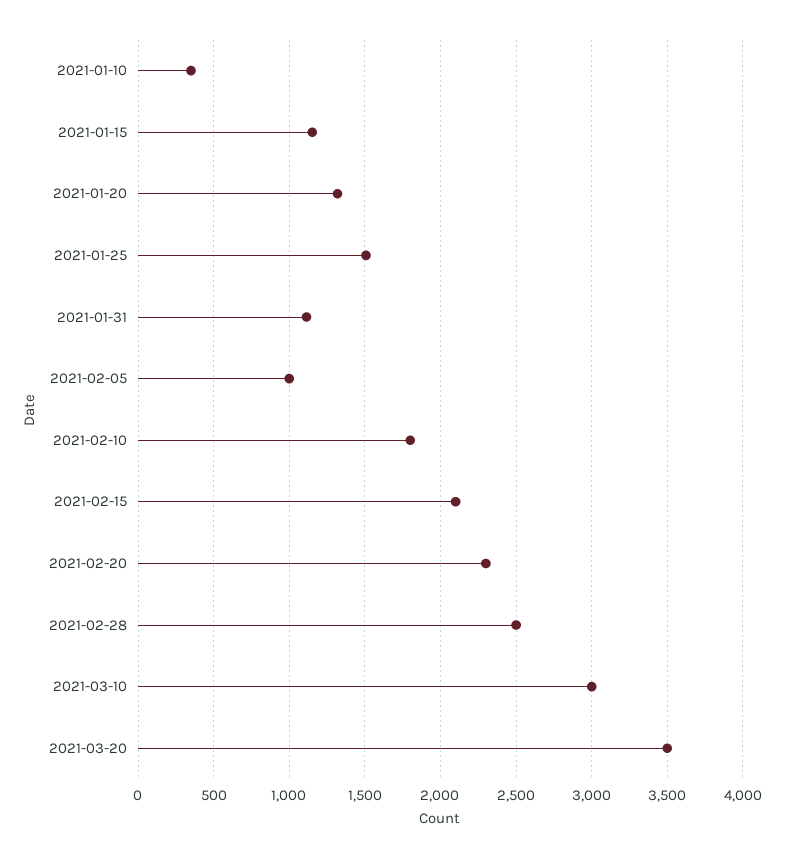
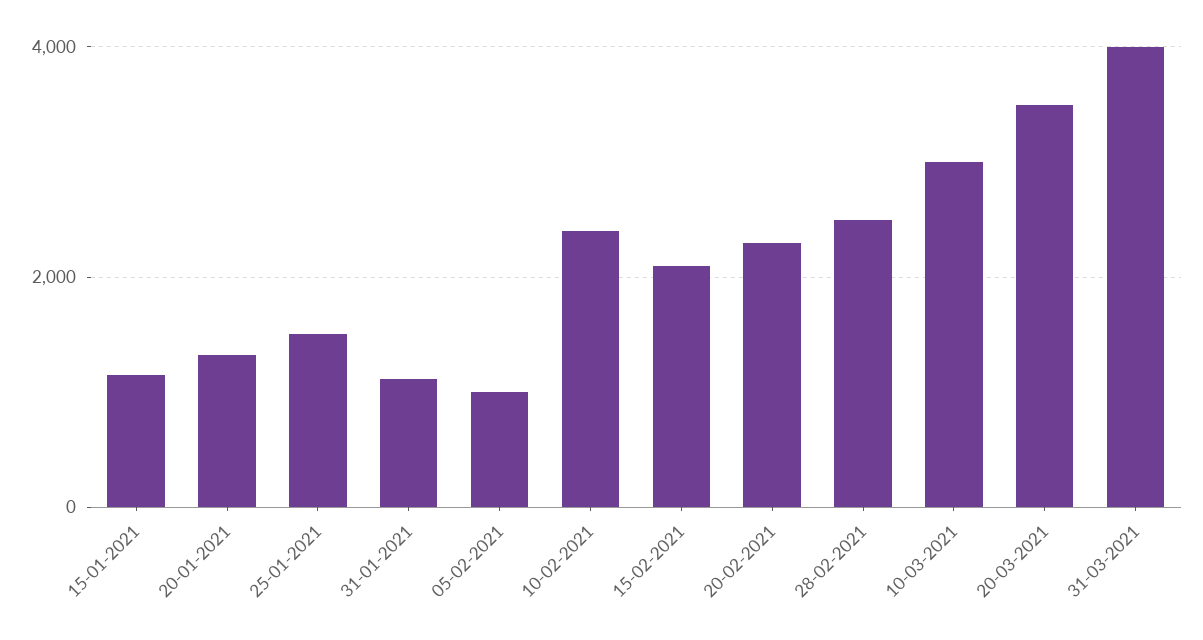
2021-01-10: 350 -> none
2021-02-10: 1800 -> 2400
31-03-2021: none -> 4000

